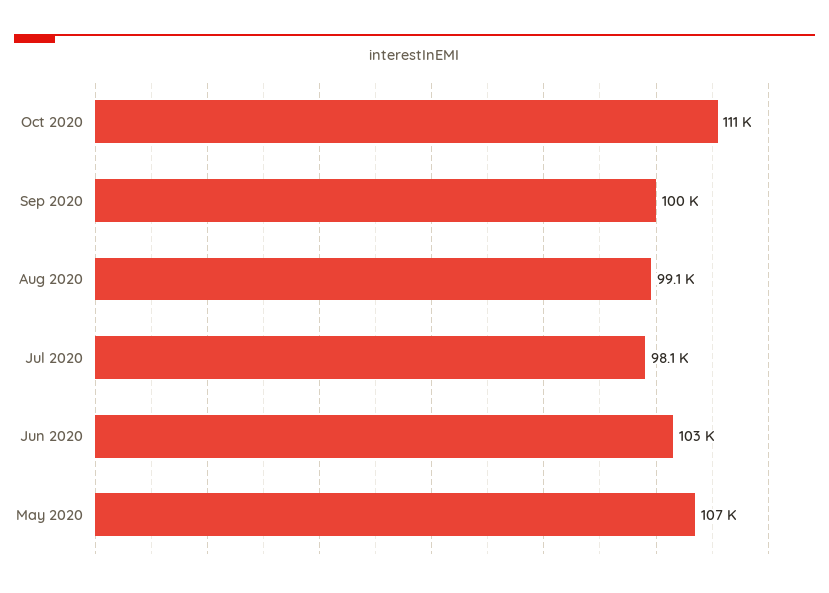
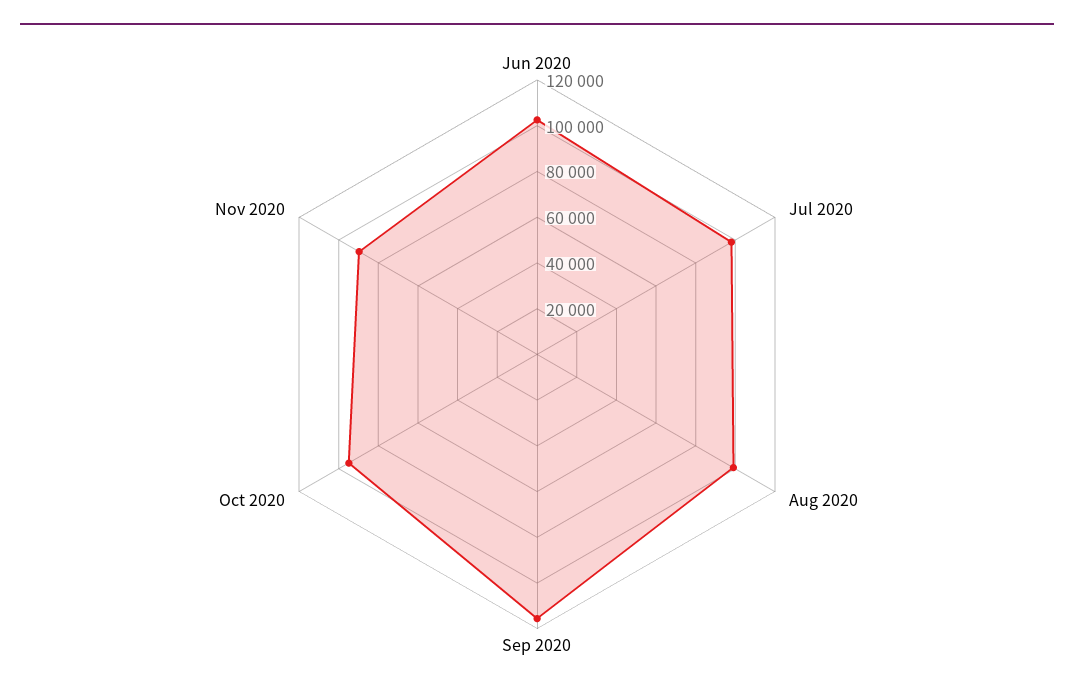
Oct 2020: 111000 -> 95000
Sep 2020: 100000 -> 115000
May 2020: 107000 -> none
Nov 2020: none -> 90000

